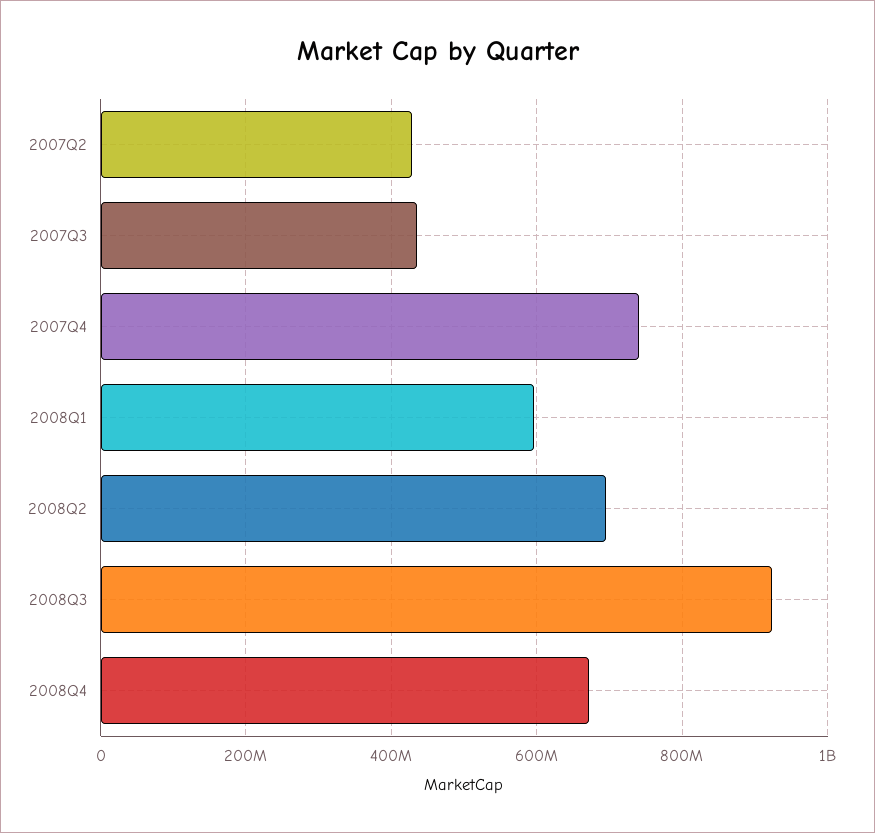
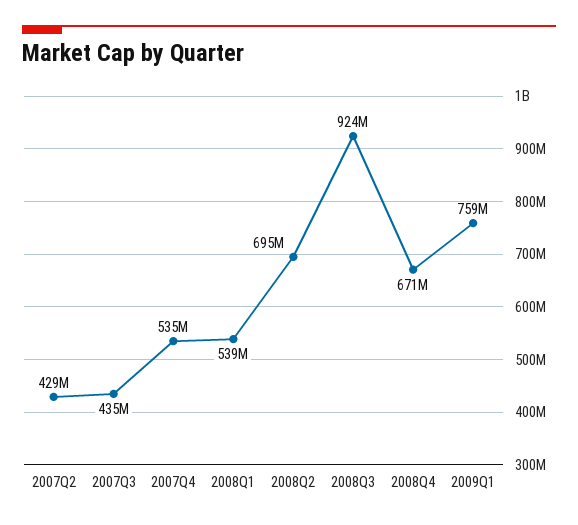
2007Q4: 740000000 -> 535000000
2008Q1: 600000000 -> 539000000
2009Q1: none -> 759000000

